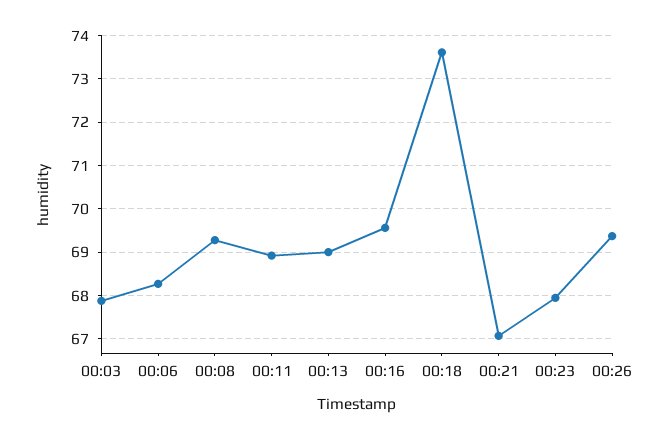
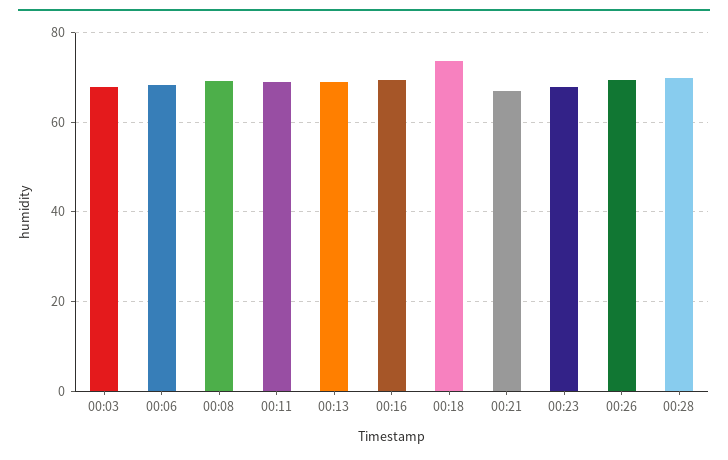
00:28: none -> 70

